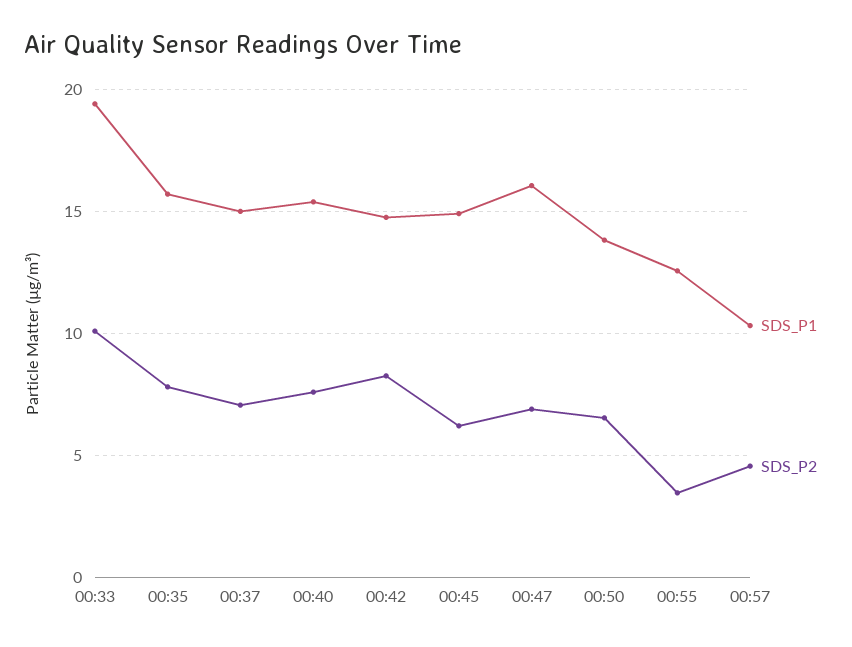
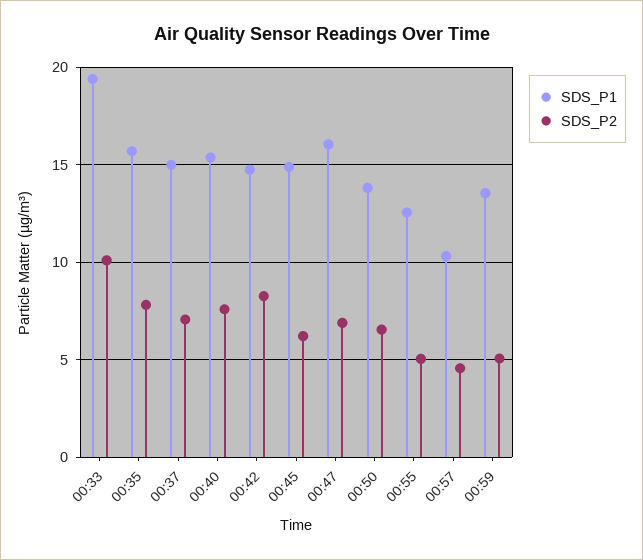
SDS_P2, 00:55: 3.5 -> 5
SDS_P1, 00:59: none -> 13.5
SDS_P2, 00:59: none -> 5

